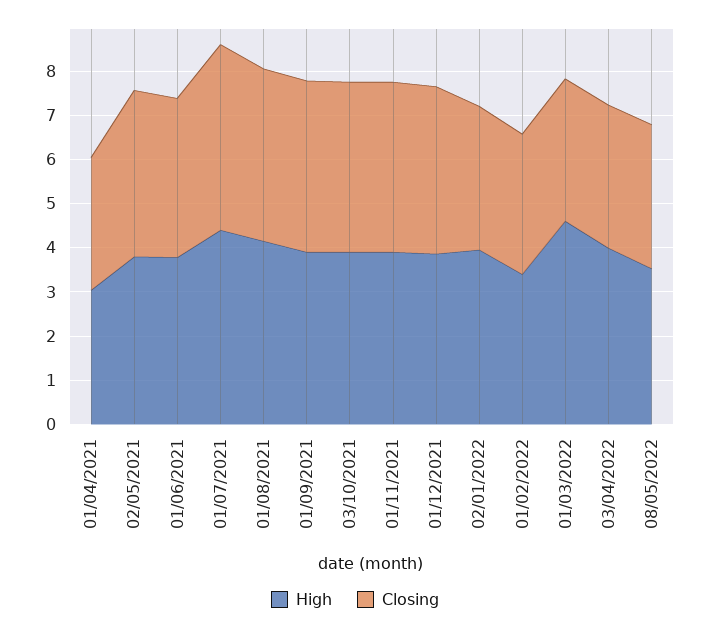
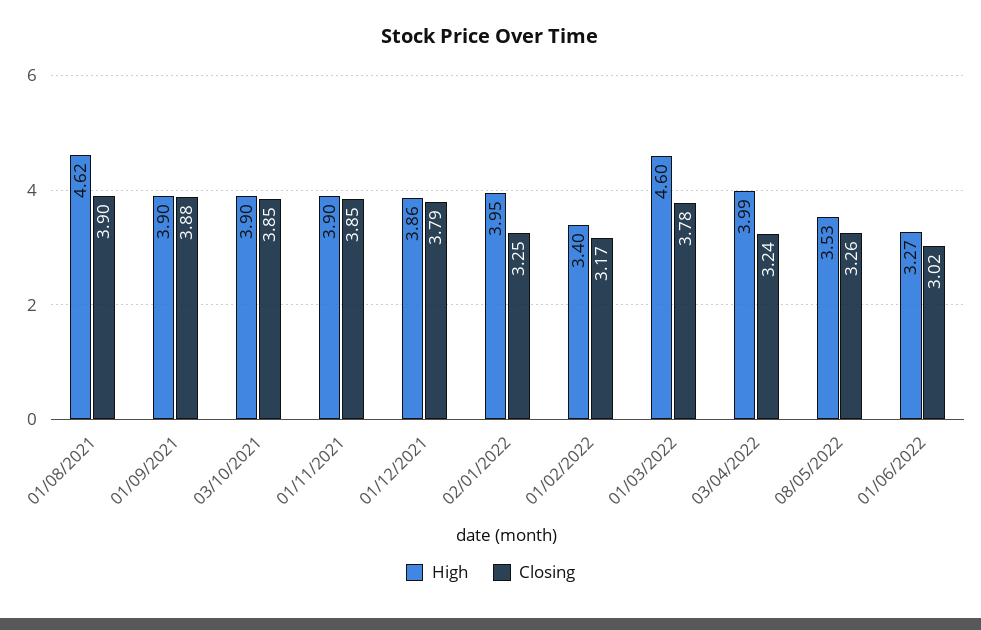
High, 01/04/2021: 3 -> none
Closing, 01/04/2021: 3 -> none
High, 02/05/2021: 3.8 -> none
Closing, 02/05/2021: 3.8 -> none
High, 01/06/2021: 3.8 -> none
Closing, 01/06/2021: 3.6 -> none
High, 01/07/2021: 4.4 -> none
Closing, 01/07/2021: 4.2 -> none
High, 01/08/2021: 4.2 -> 4.62
Closing, 01/03/2022: 3.2 -> 3.78
High, 01/06/2022: none -> 3.27
Closing, 01/06/2022: none -> 3.02

